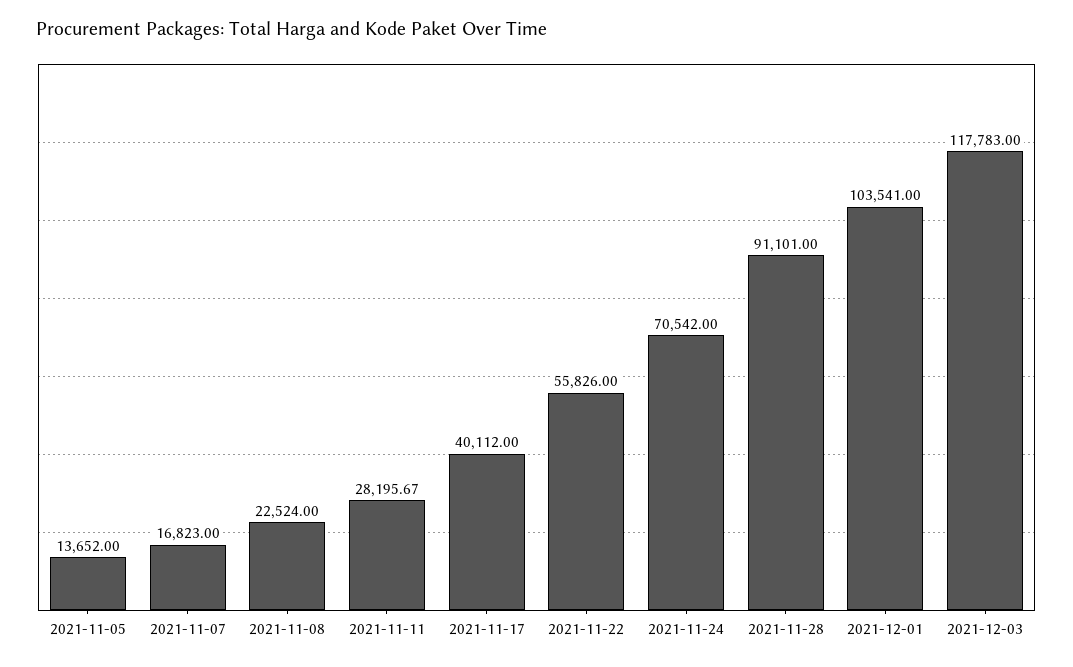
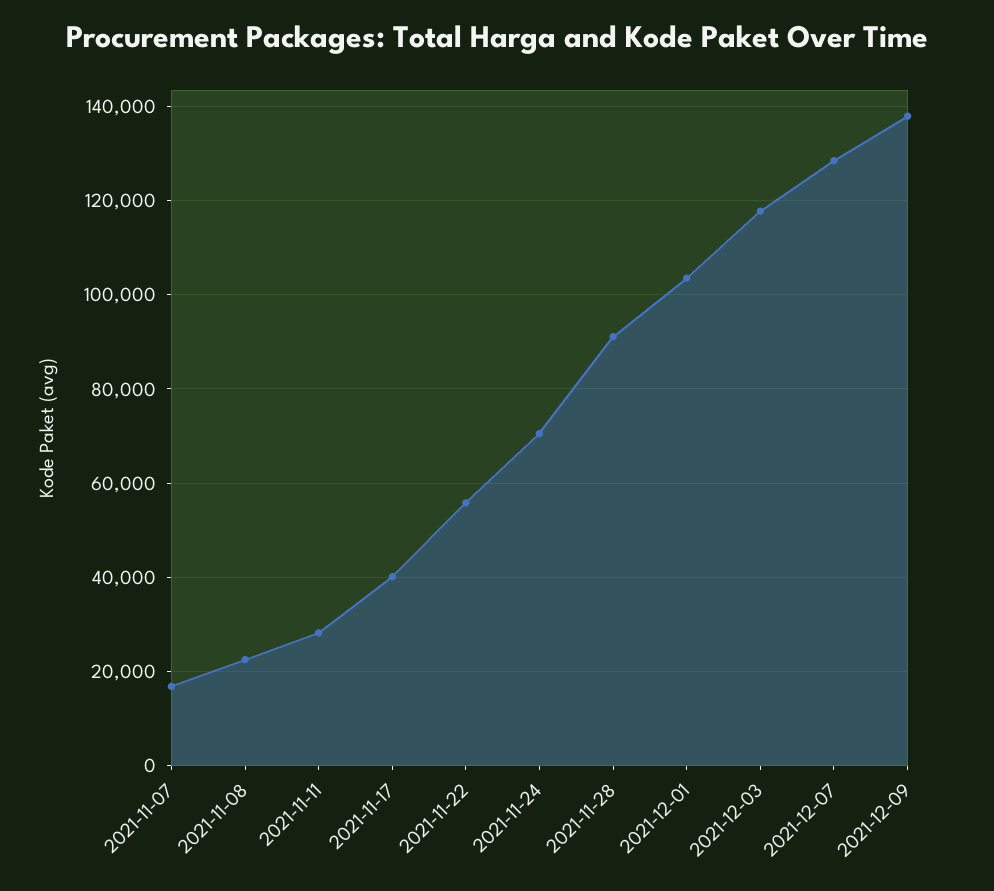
2021-11-05: 13652 -> none
2021-12-07: none -> 128000
2021-12-09: none -> 138000

